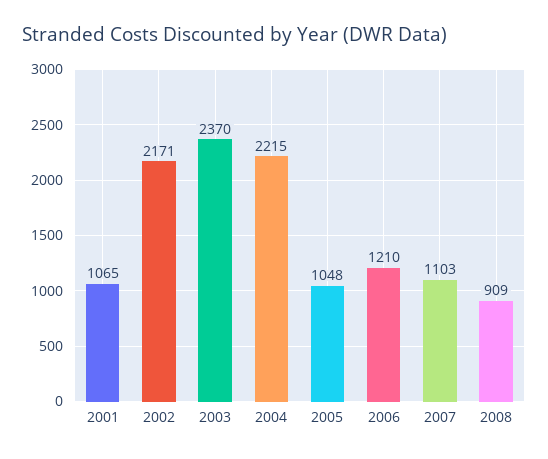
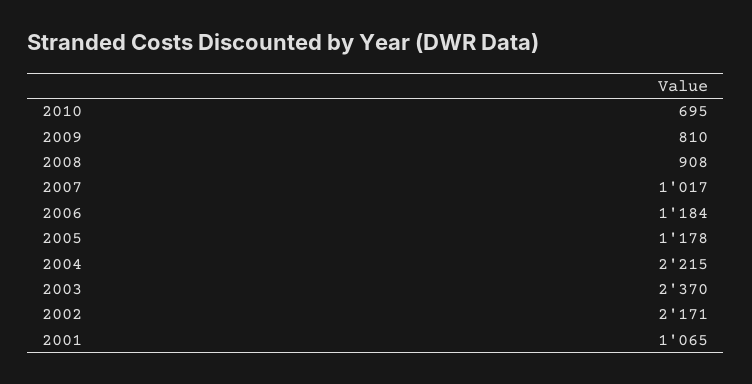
2005: 1048 -> 1178
2006: 1210 -> 1184
2007: 1103 -> 1017
2008: 909 -> 908
2010: none -> 695
2009: none -> 810

